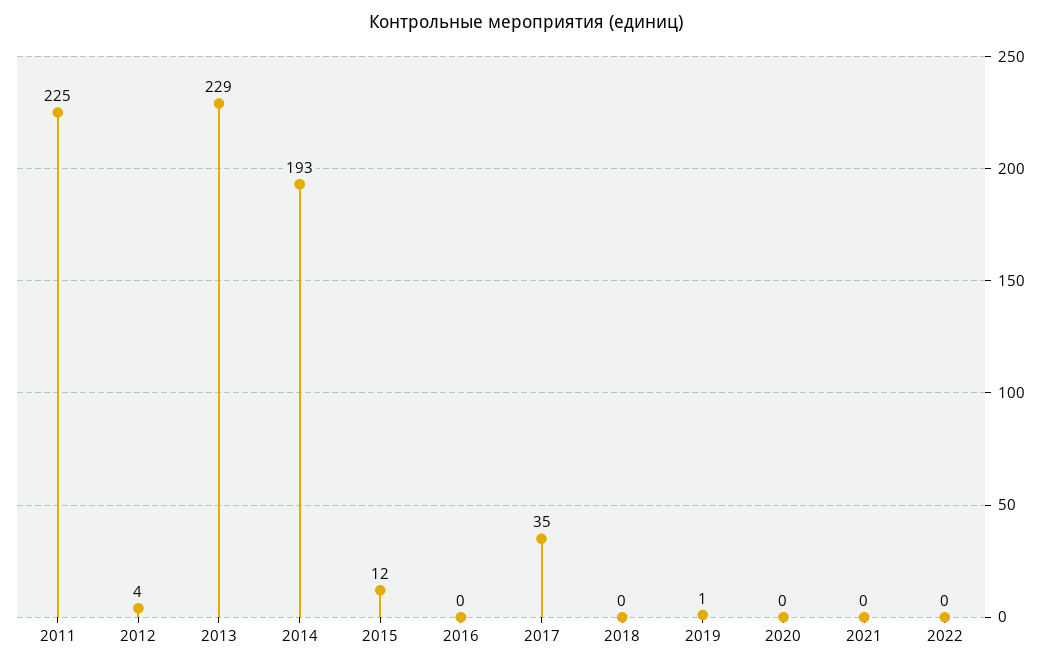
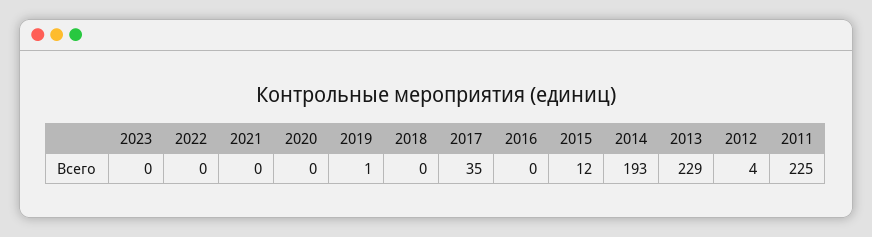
2023: none -> 0

